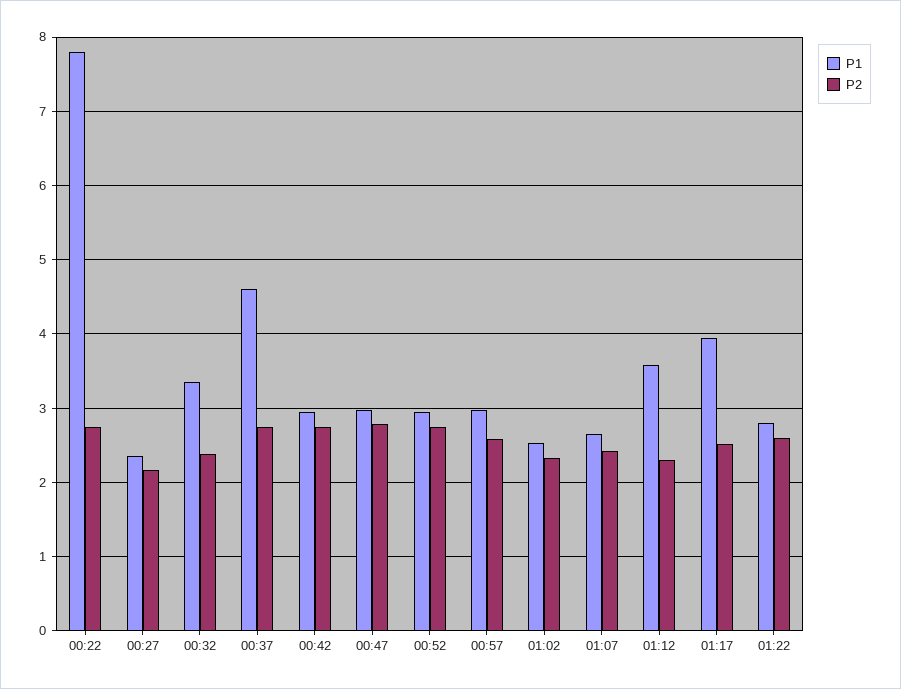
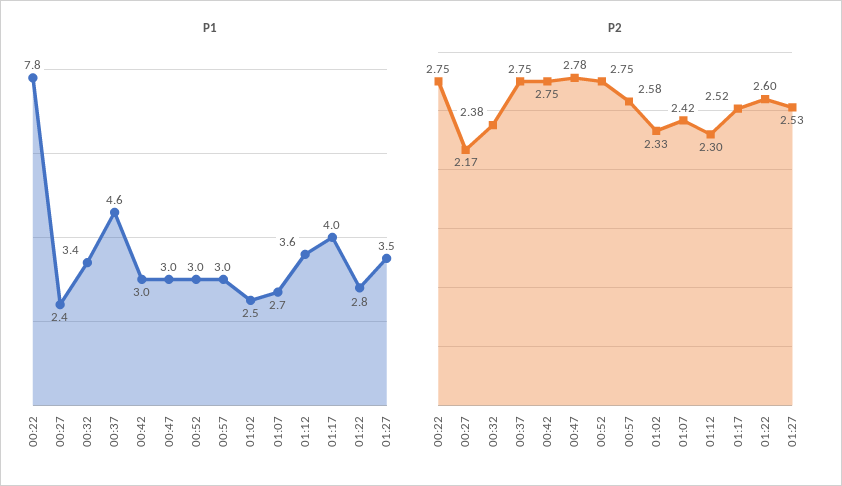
P1, 01:27: none -> 3.5
P2, 01:27: none -> 2.53

